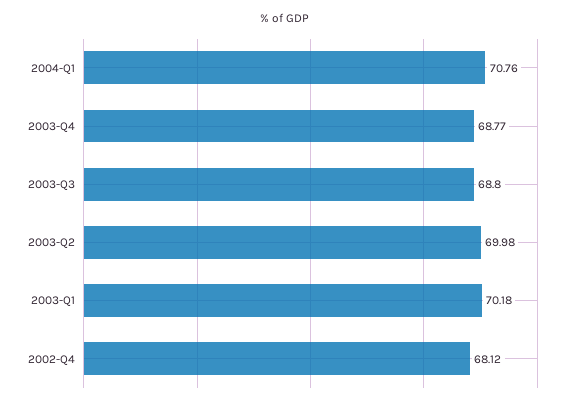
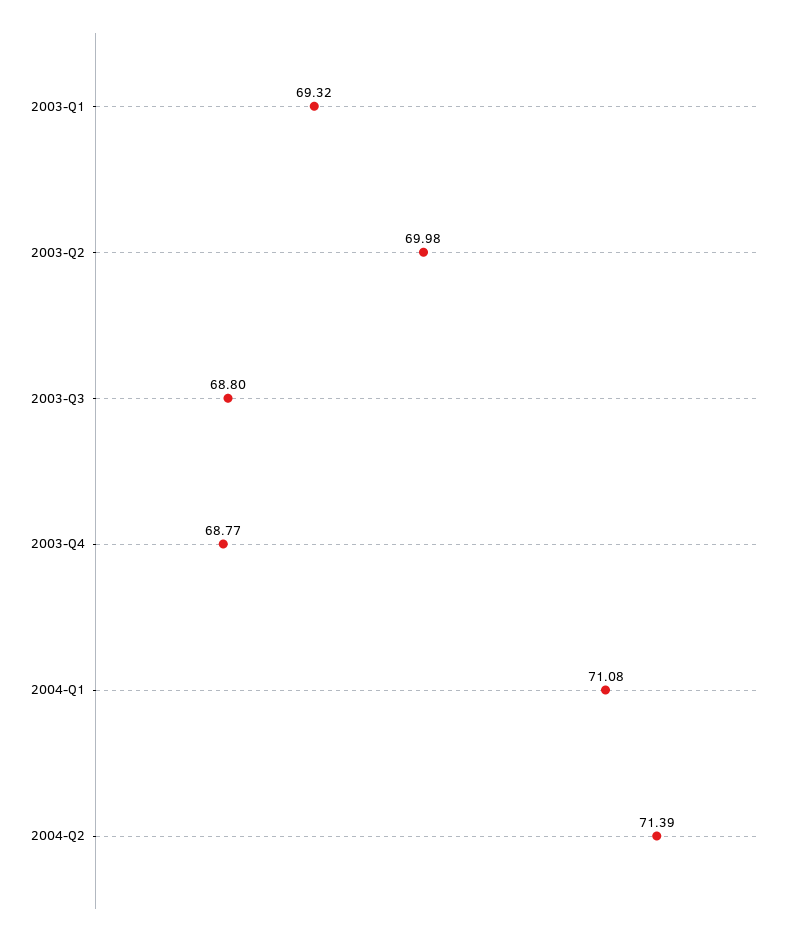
2004-Q1: 70.76 -> 71.08
2003-Q1: 70.18 -> 69.32
2002-Q4: 68.12 -> none
2004-Q2: none -> 71.39

